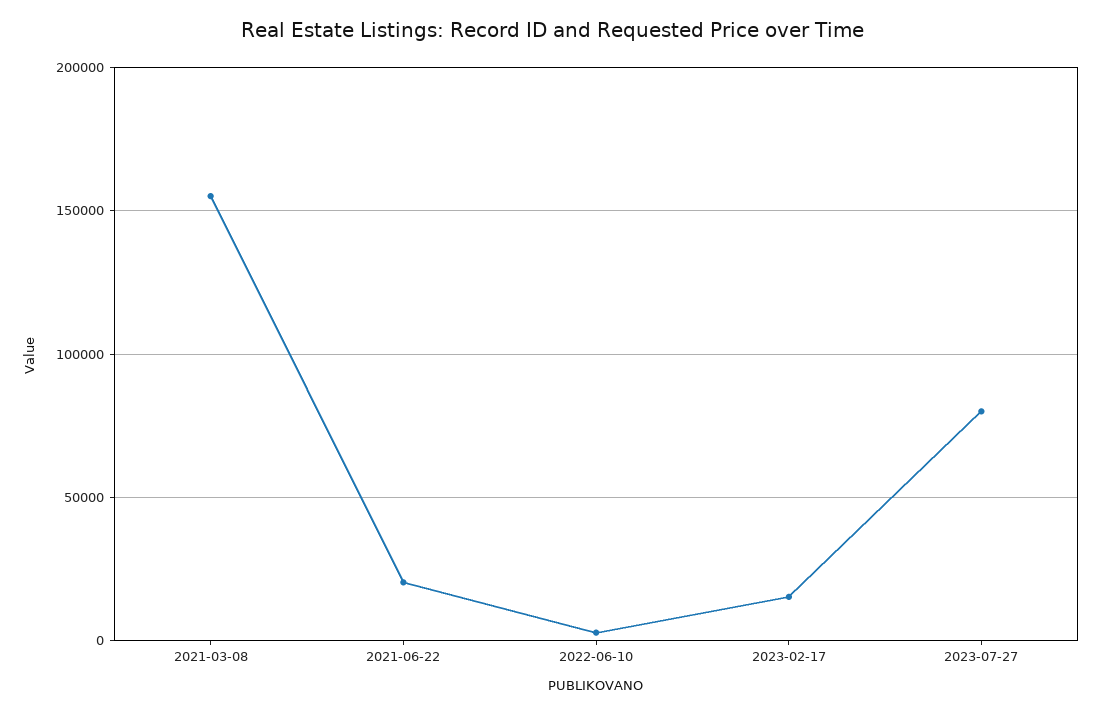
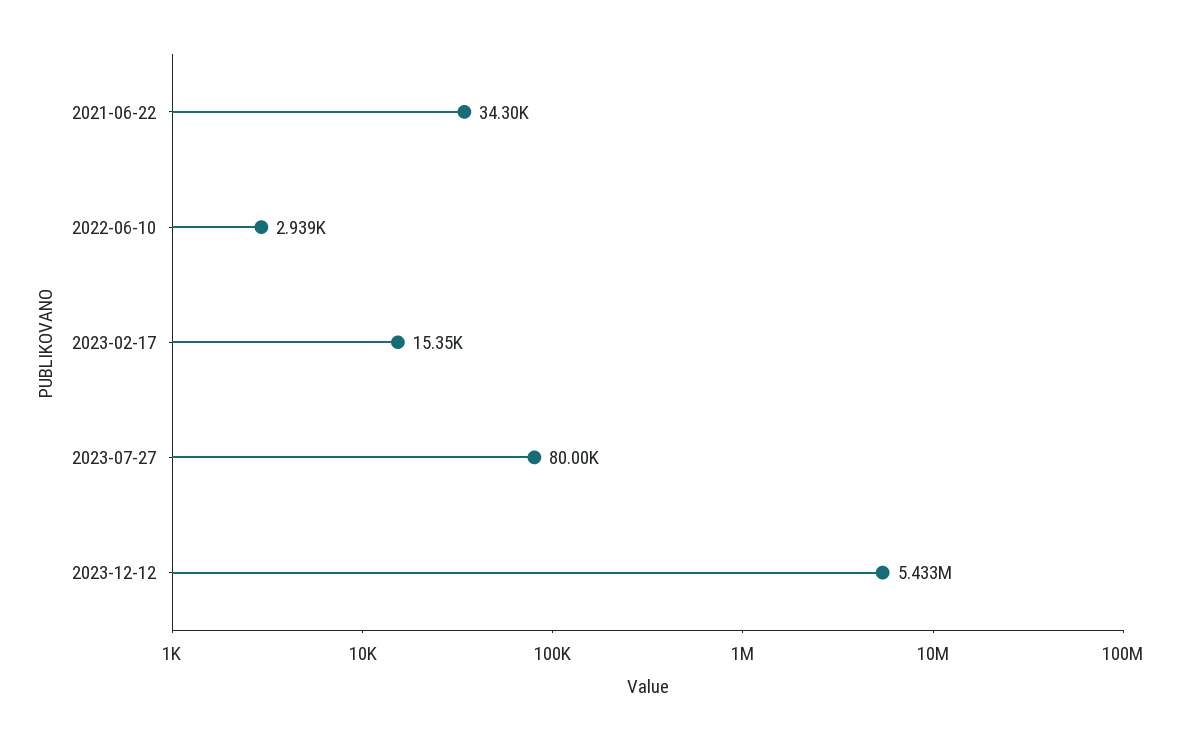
2021-03-08: 155000 -> none
2021-06-22: 20000 -> 34300
2023-12-12: none -> 5433000

